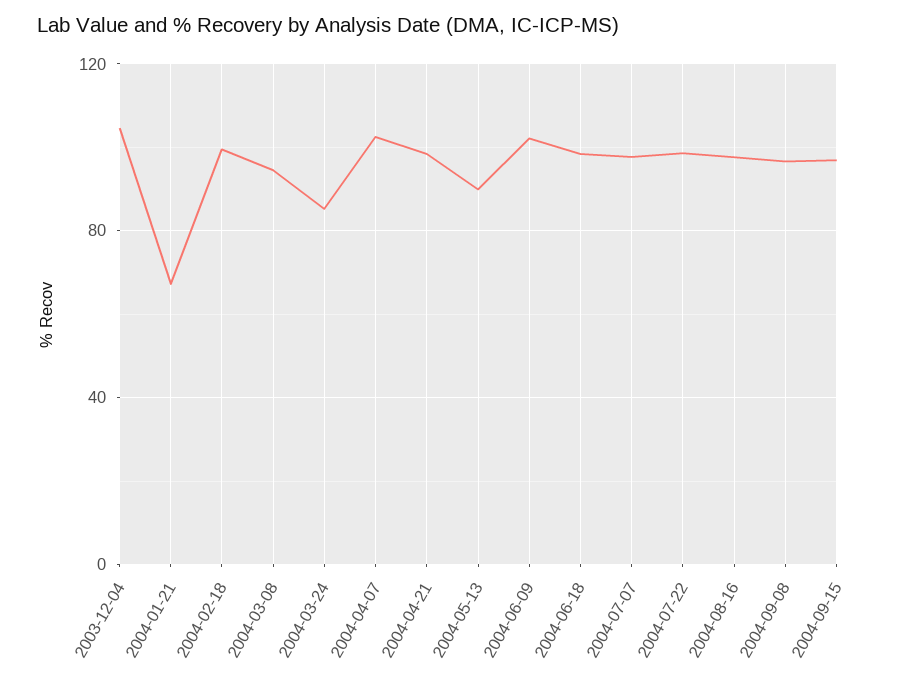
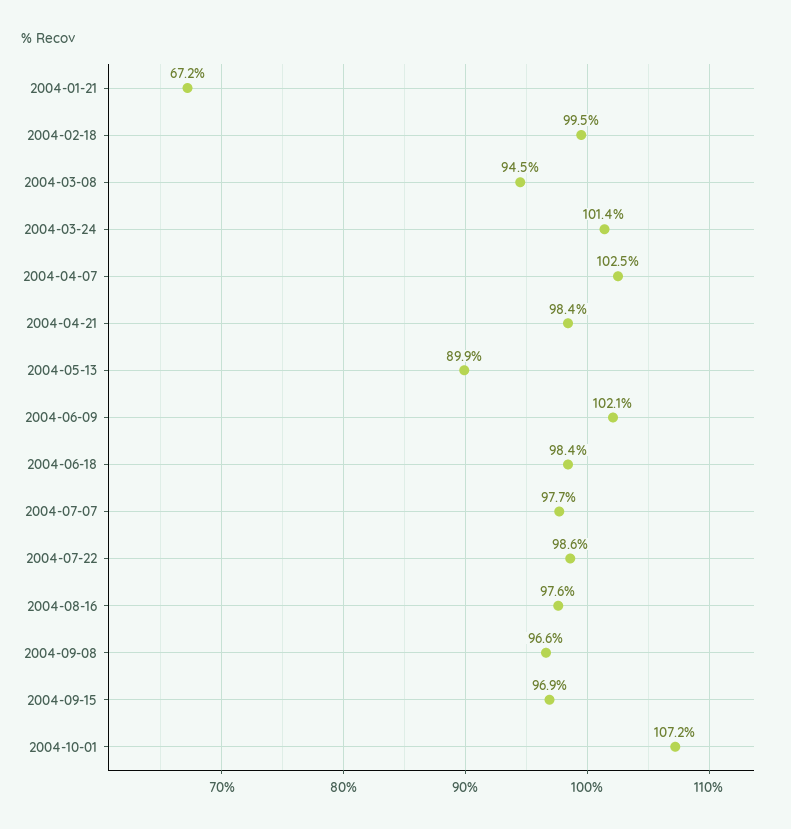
2003-12-04: 105 -> none
2004-03-24: 85 -> 101.4
2004-10-01: none -> 107.2

